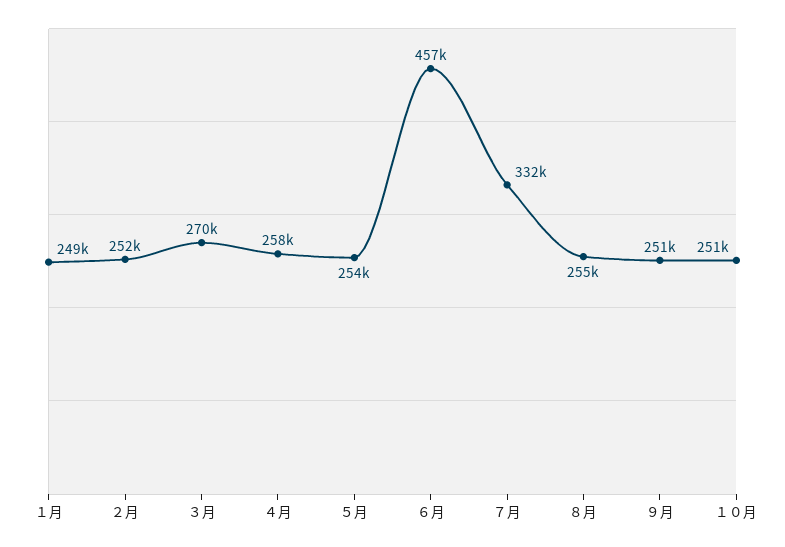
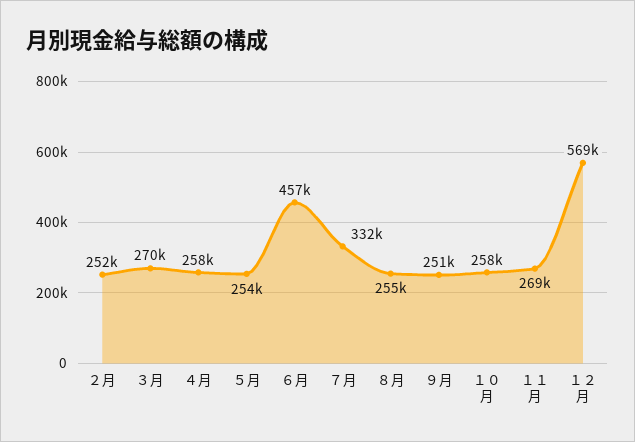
１月: 249000 -> none
１０月: 251000 -> 258000
１１月: none -> 269000
１２月: none -> 569000

